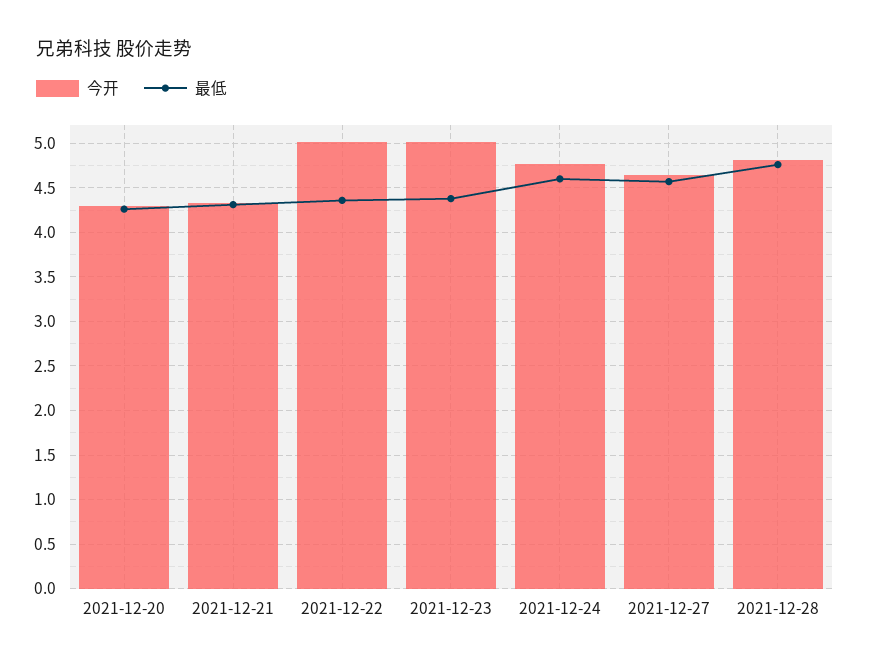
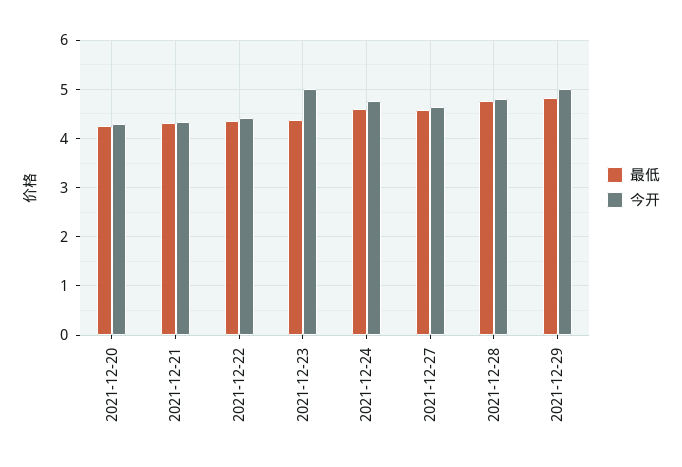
今开, 2021-12-22: 5 -> 4.4
最低, 2021-12-29: none -> 4.8
今开, 2021-12-29: none -> 5

